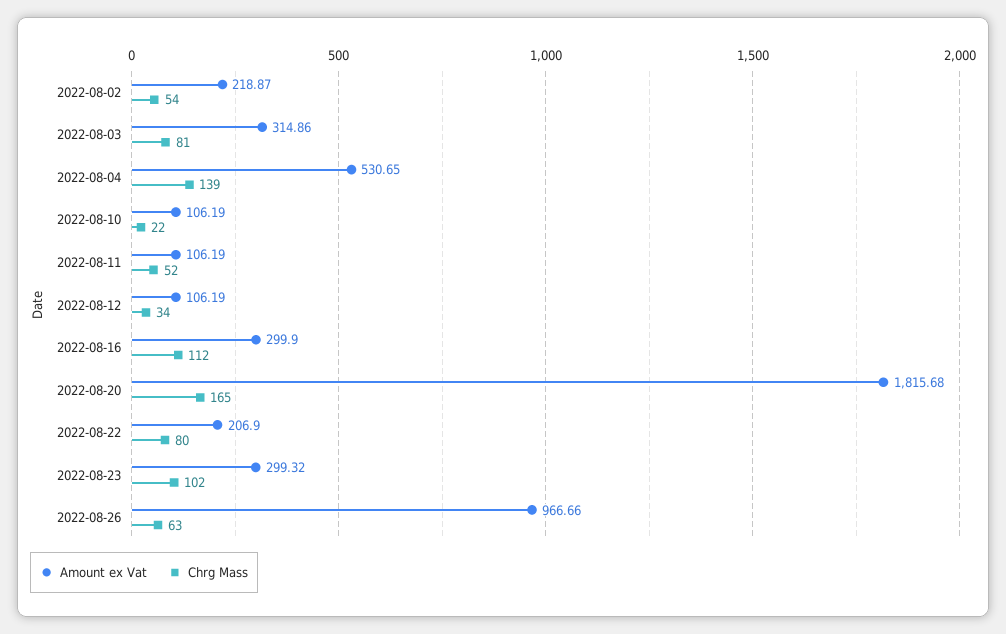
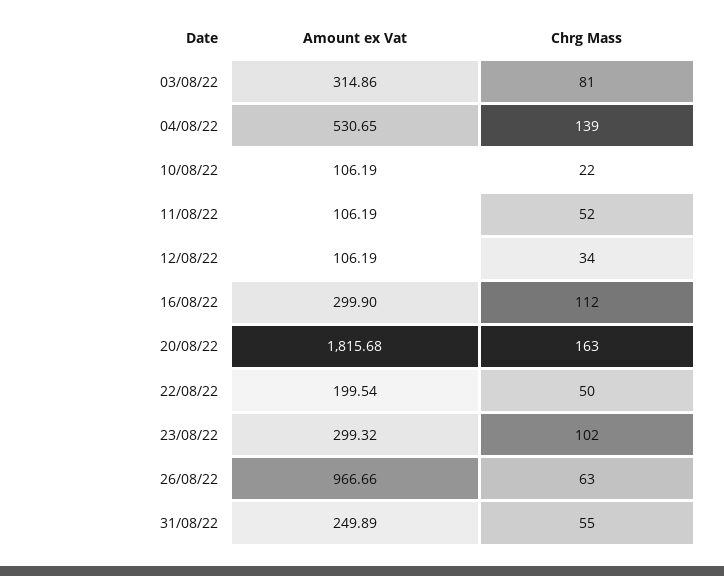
Amount ex Vat, 2022-08-02: 218.87 -> none
Chrg Mass, 2022-08-02: 54 -> none
Chrg Mass, 2022-08-20: 165 -> 163
Amount ex Vat, 2022-08-22: 206.9 -> 199.54
Chrg Mass, 2022-08-22: 80 -> 50
Amount ex Vat, 31/08/22: none -> 249.89
Chrg Mass, 31/08/22: none -> 55

